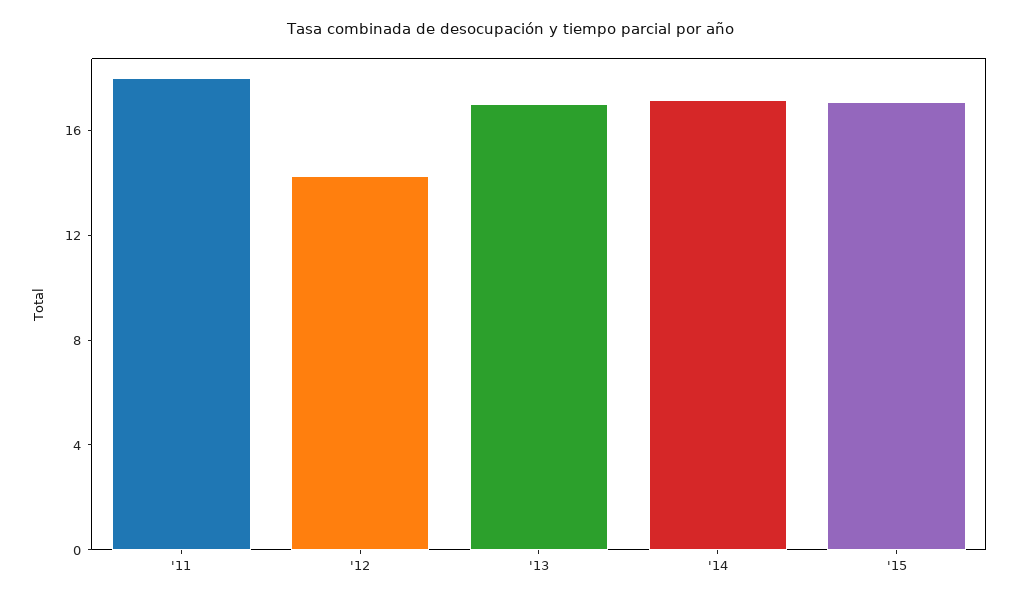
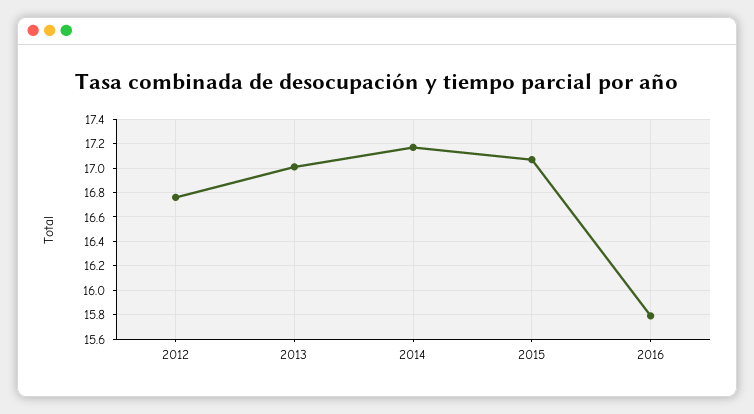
'11: 18 -> none
'12: 14 -> 16.75
2016: none -> 15.8

